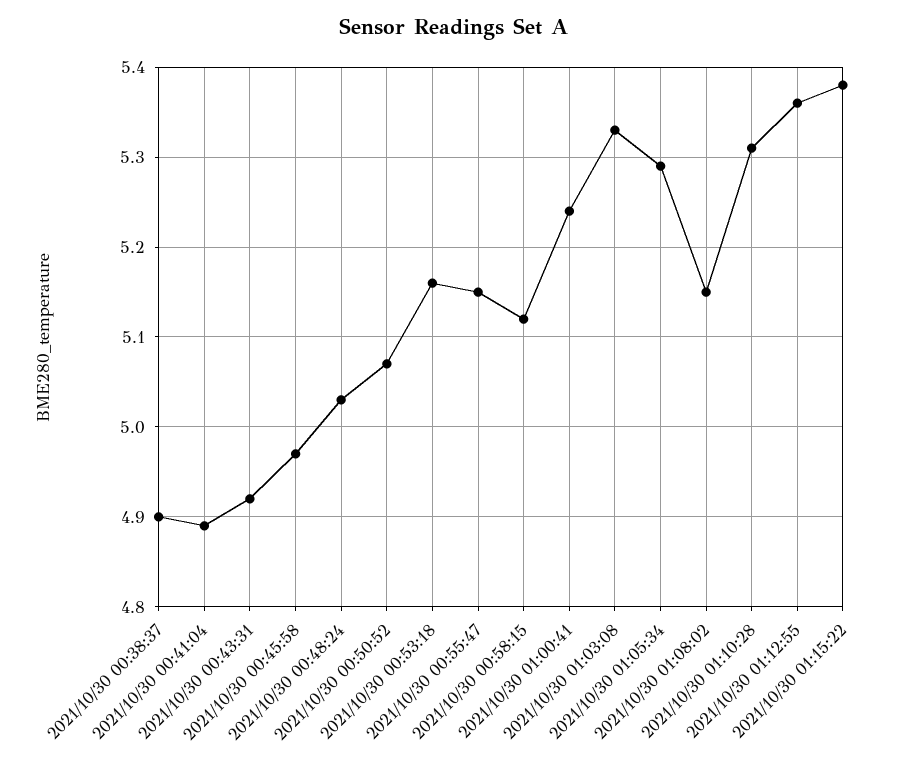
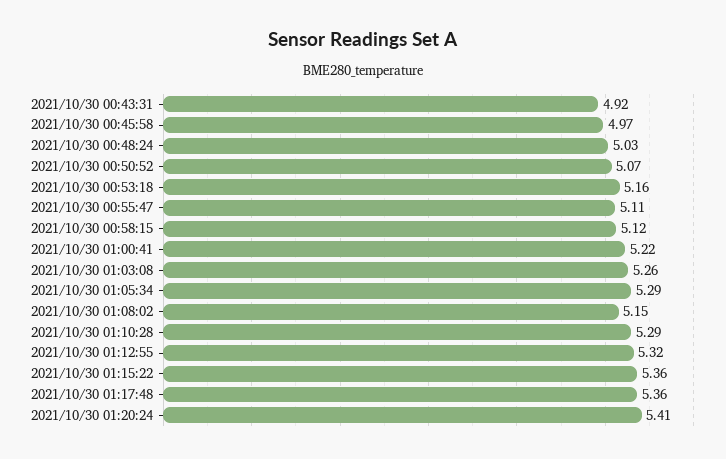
2021/10/30 00:38:37: 4.9 -> none
2021/10/30 00:41:04: 4.89 -> none
2021/10/30 00:55:47: 5.15 -> 5.11
2021/10/30 01:00:41: 5.24 -> 5.22
2021/10/30 01:03:08: 5.33 -> 5.26
2021/10/30 01:10:28: 5.31 -> 5.29
2021/10/30 01:12:55: 5.36 -> 5.32
2021/10/30 01:15:22: 5.38 -> 5.36
2021/10/30 01:17:48: none -> 5.36
2021/10/30 01:20:24: none -> 5.41

